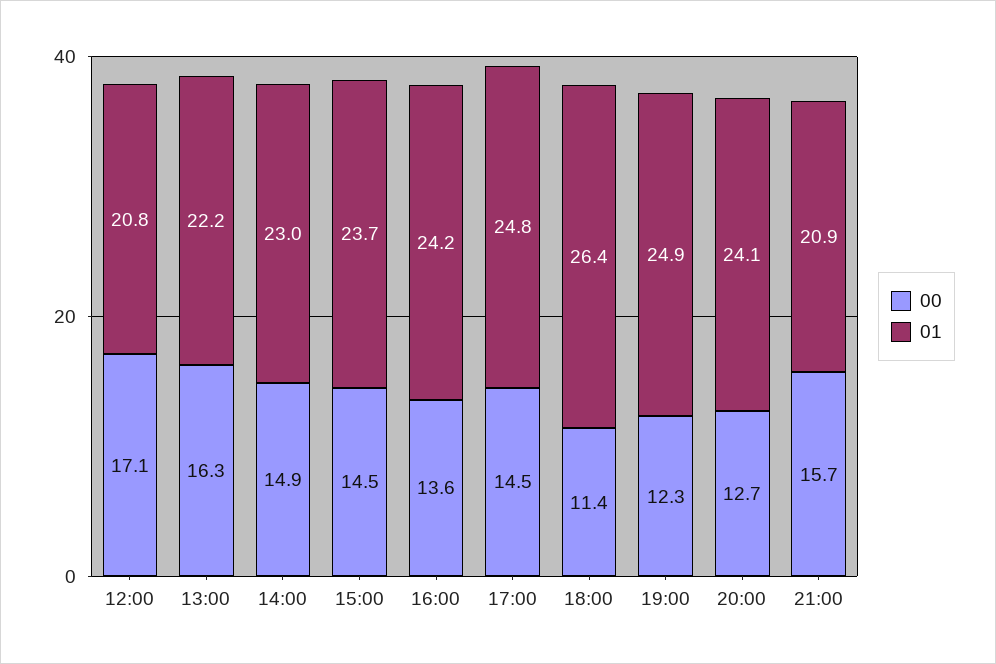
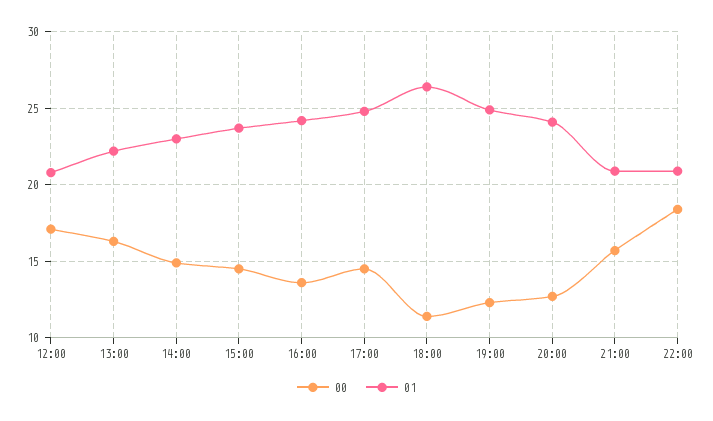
00, 22:00: none -> 18.5
01, 22:00: none -> 21

